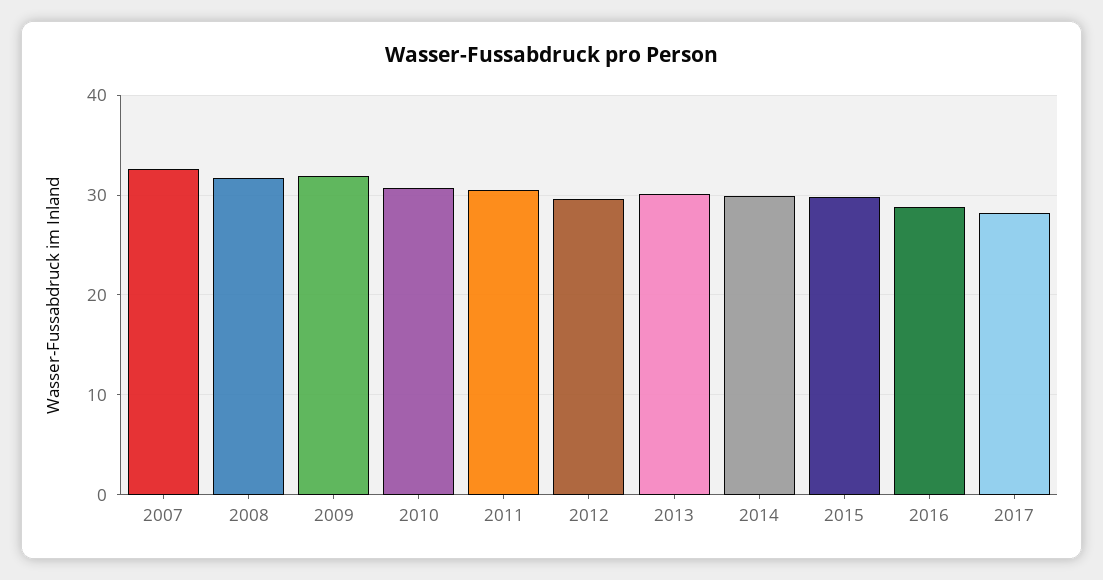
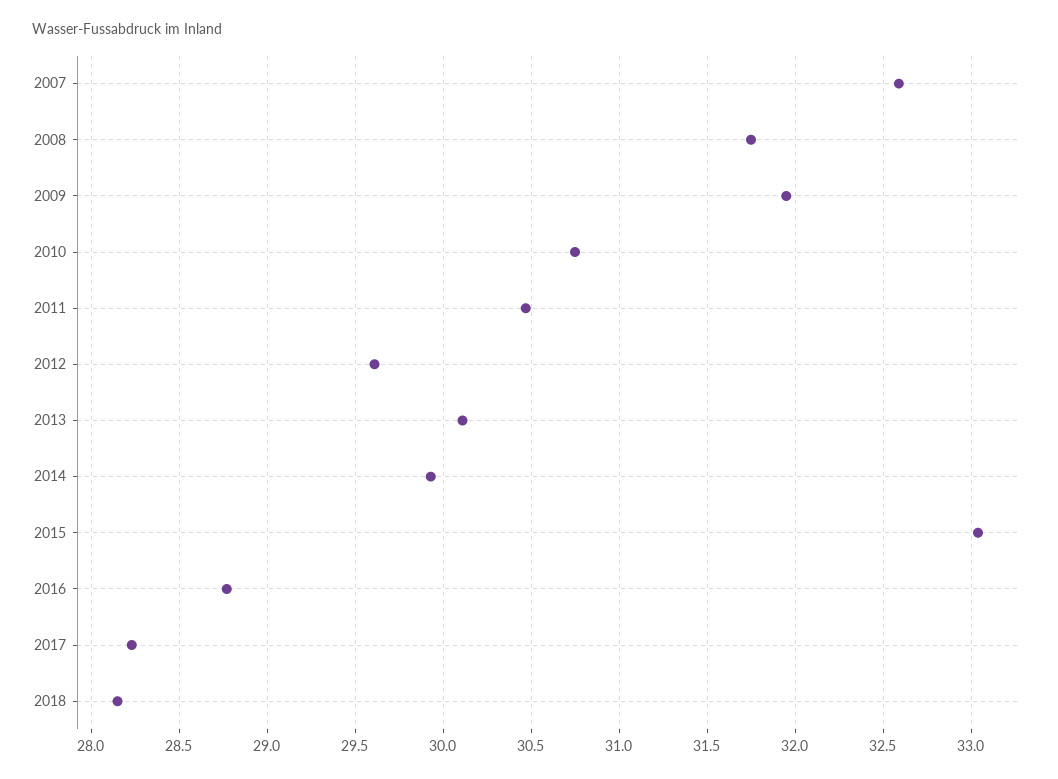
2015: 30 -> 33.05
2018: none -> 28.15

